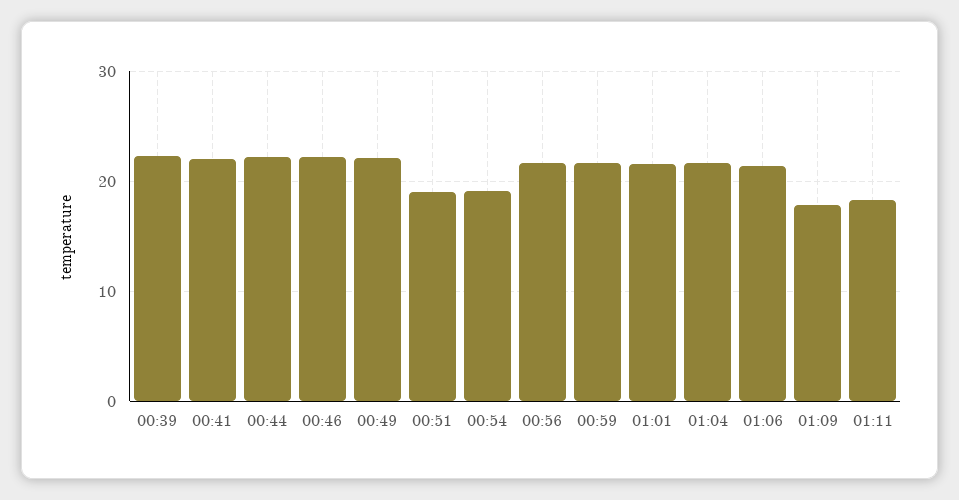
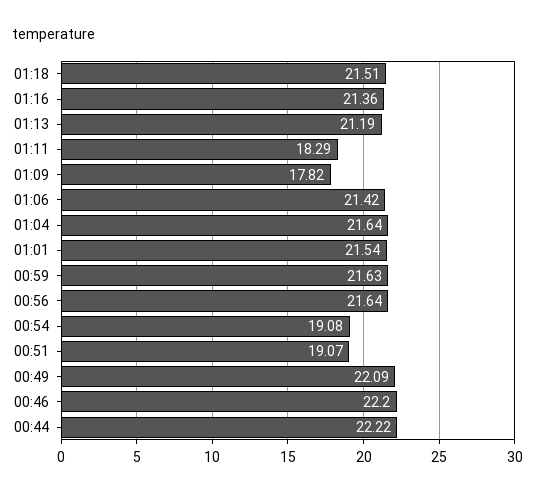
00:39: 22 -> none
00:41: 22 -> none
01:18: none -> 21.51
01:16: none -> 21.36
01:13: none -> 21.19

